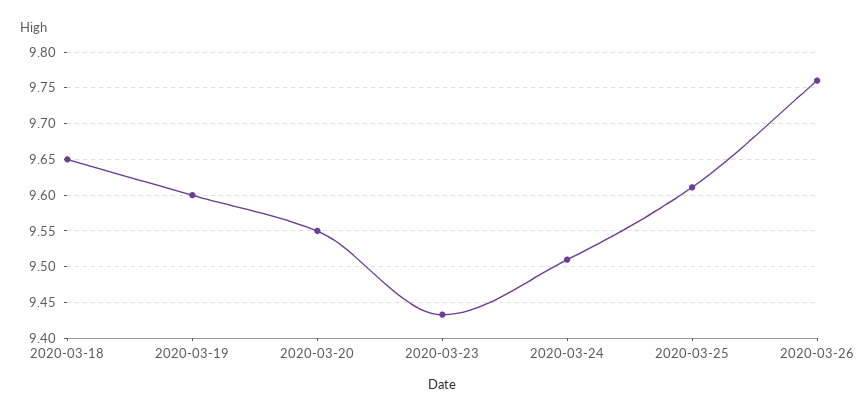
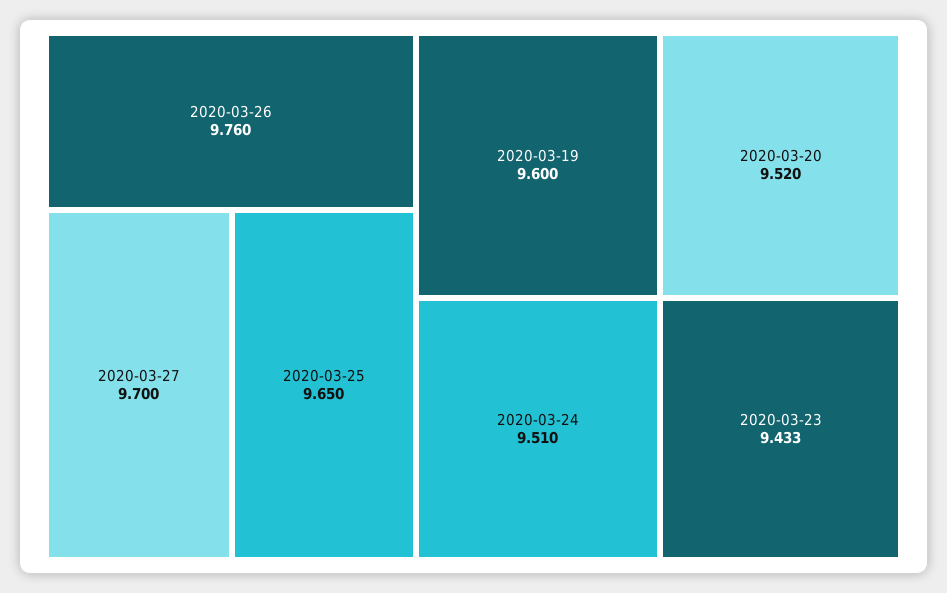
2020-03-18: 9.65 -> none
2020-03-20: 9.55 -> 9.52
2020-03-25: 9.61 -> 9.65
2020-03-27: none -> 9.7

